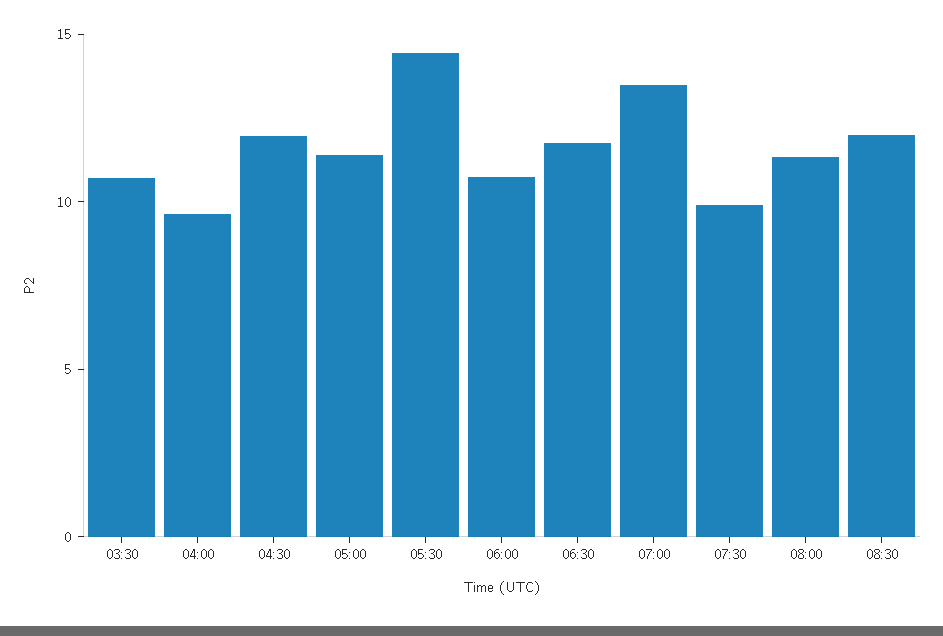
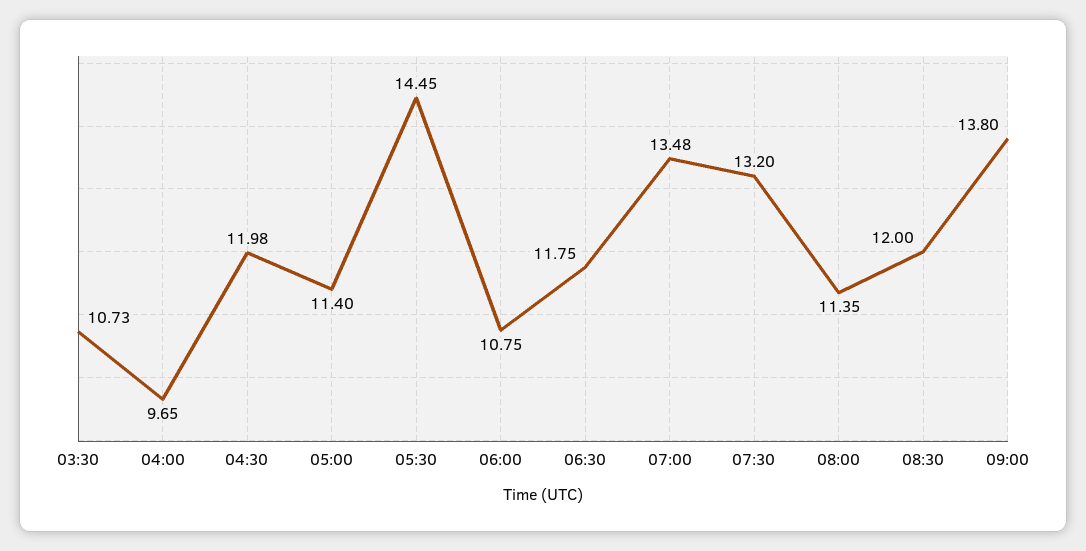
07:30: 10 -> 13.2
09:00: none -> 13.8

